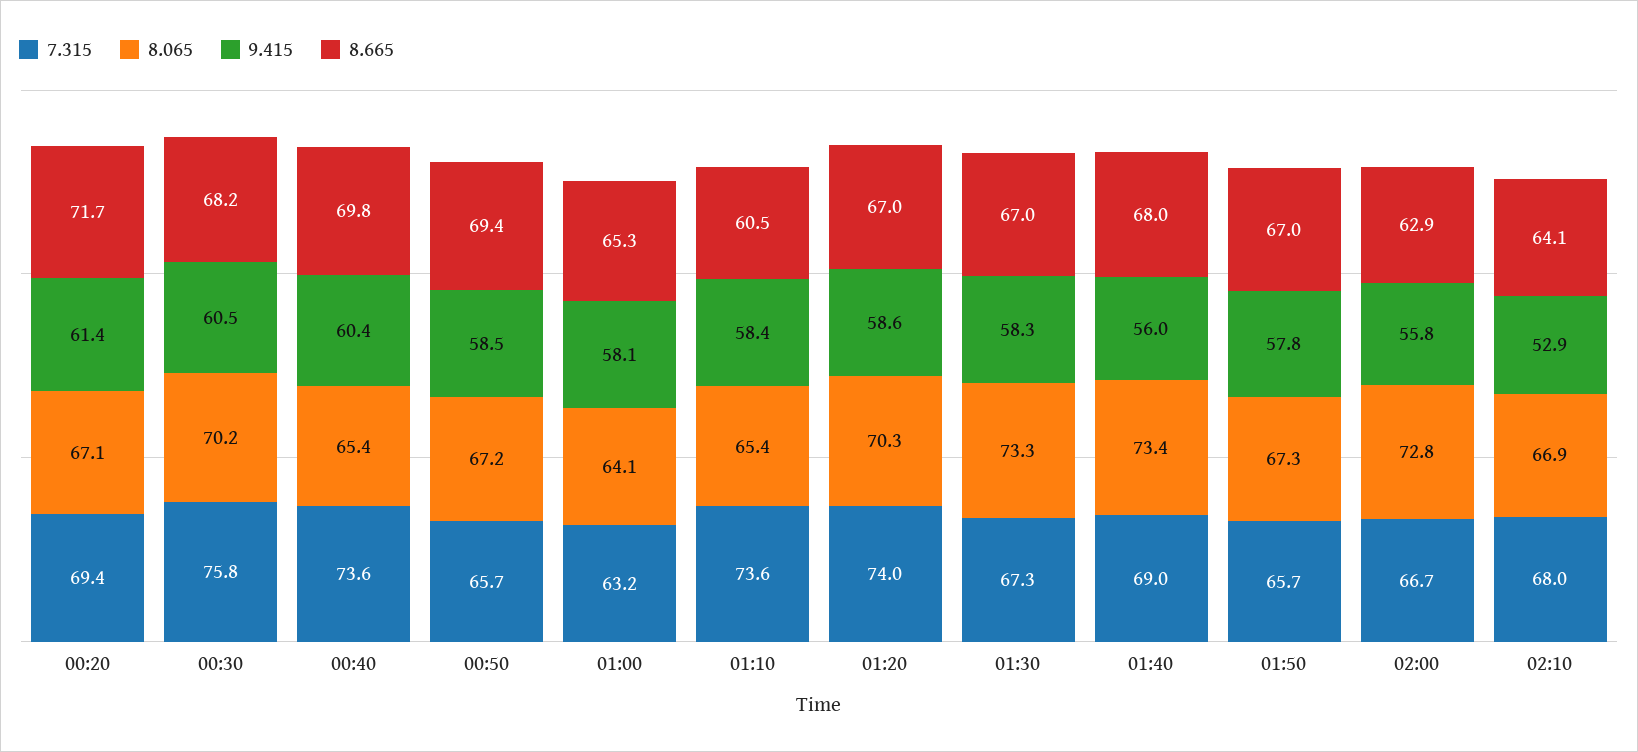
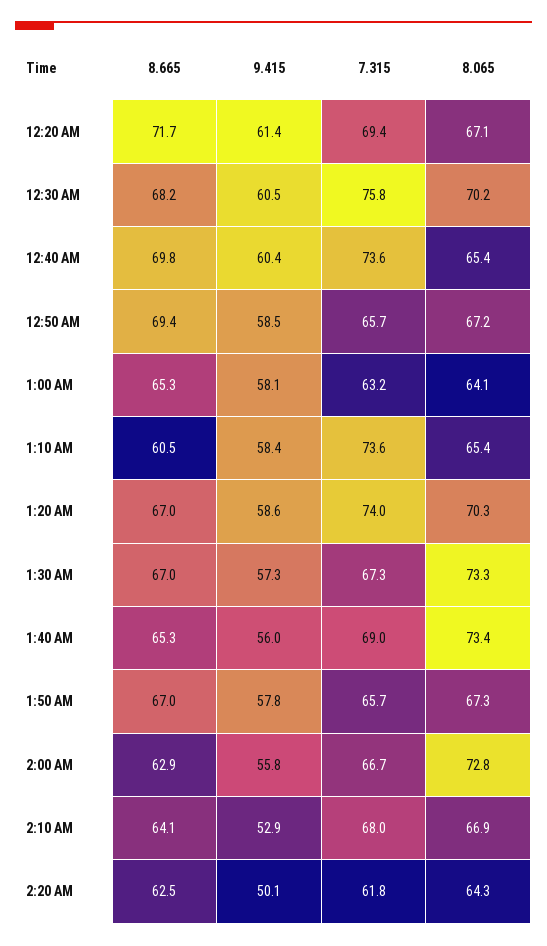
9.415, 01:30: 58.3 -> 57.3
8.665, 01:40: 68 -> 65.3
8.665, 2:20 AM: none -> 62.5
9.415, 2:20 AM: none -> 50.1
7.315, 2:20 AM: none -> 61.8
8.065, 2:20 AM: none -> 64.3

